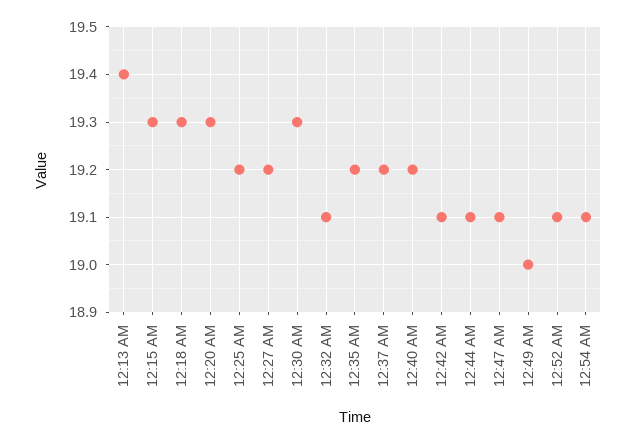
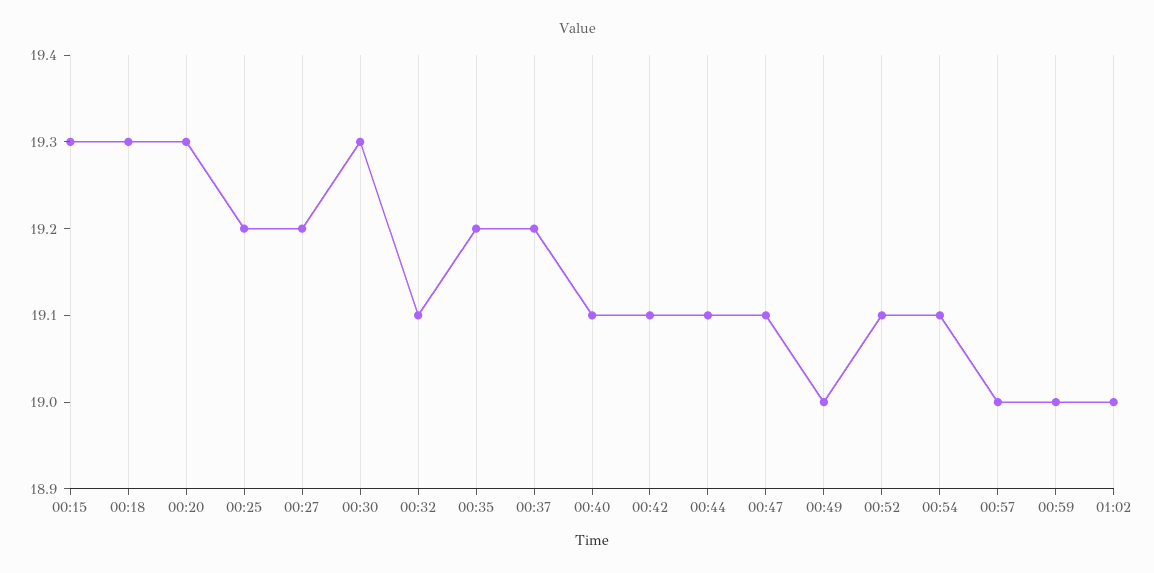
12:13 AM: 19.4 -> none
12:40 AM: 19.2 -> 19.1
00:57: none -> 19
00:59: none -> 19
01:02: none -> 19

